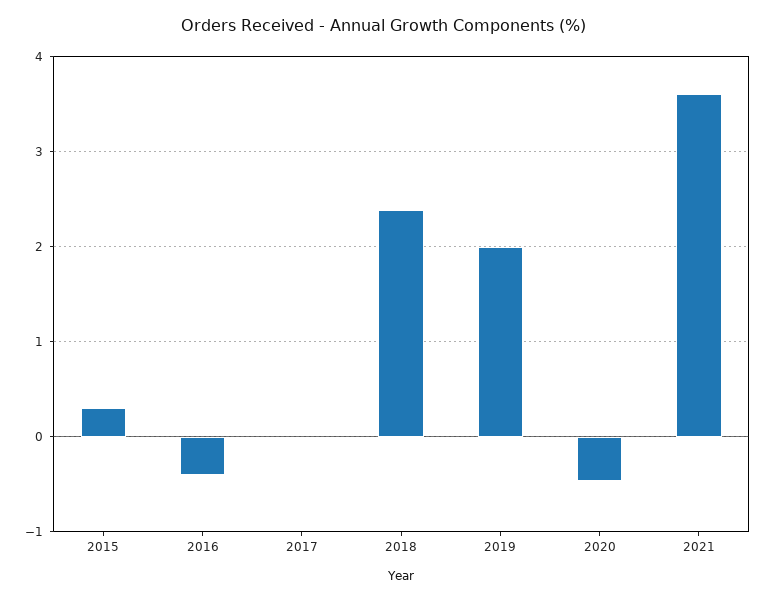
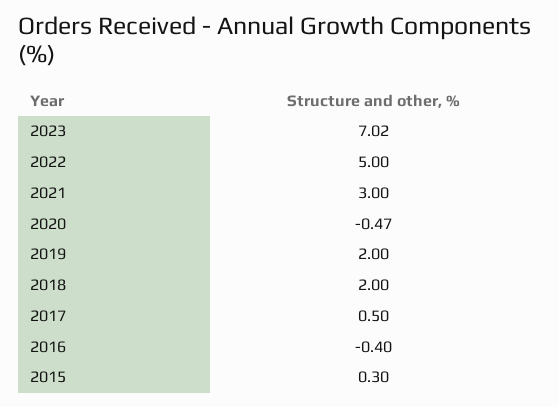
2017: 0 -> 0.5
2018: 2.4 -> 2
2021: 3.6 -> 3
2023: none -> 7.02
2022: none -> 5

